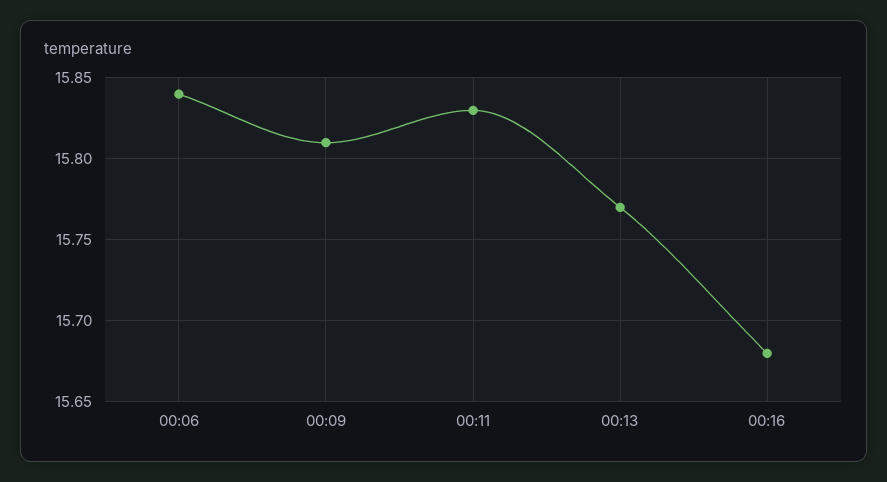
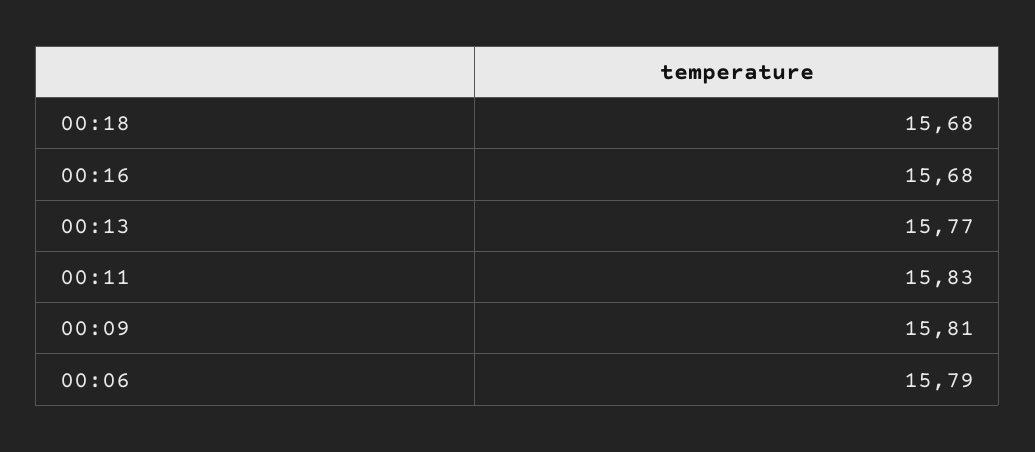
00:06: 15.84 -> 15.79
00:18: none -> 15.68

